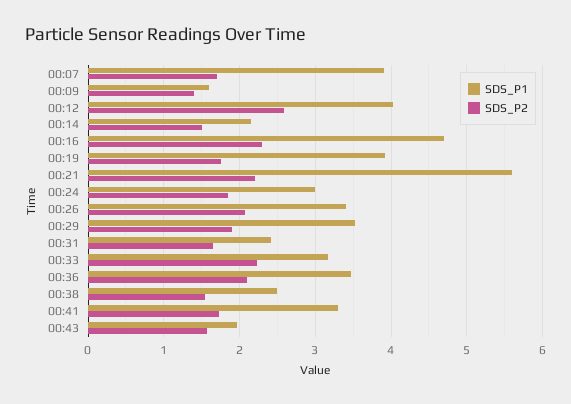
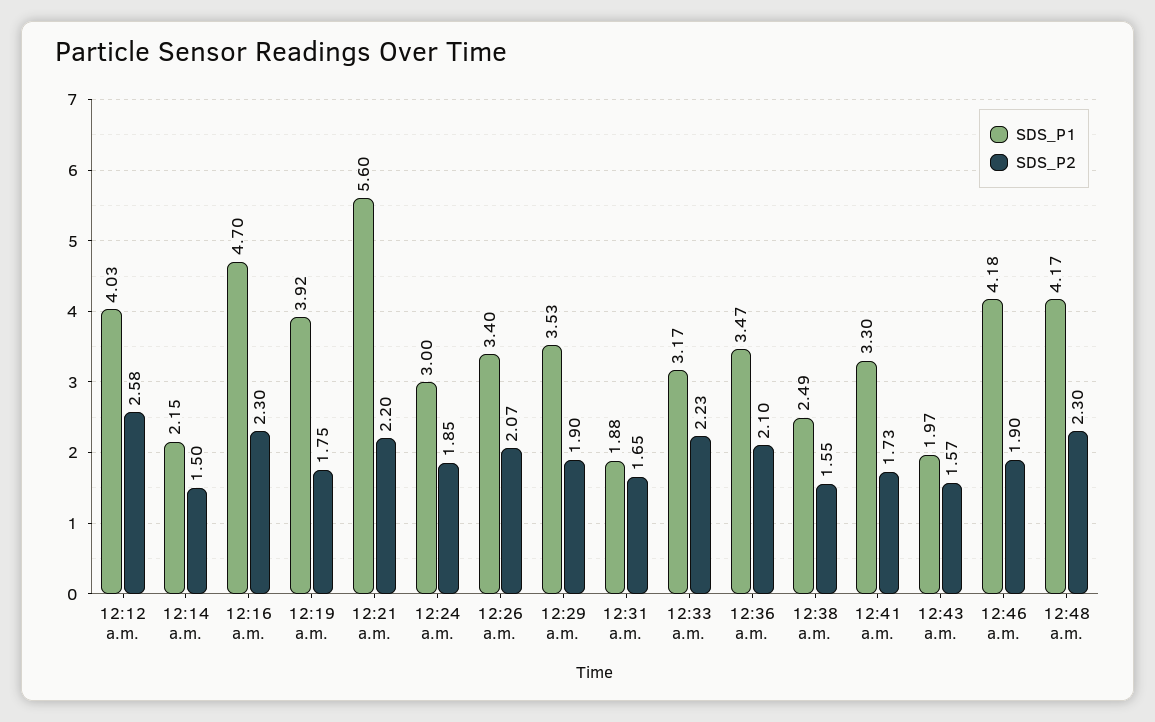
SDS_P1, 00:07: 3.9 -> none
SDS_P2, 00:07: 1.7 -> none
SDS_P1, 00:09: 1.6 -> none
SDS_P2, 00:09: 1.4 -> none
SDS_P1, 00:31: 2.4 -> 1.88
SDS_P1, 12:46 a.m.: none -> 4.18
SDS_P2, 12:46 a.m.: none -> 1.9
SDS_P1, 12:48 a.m.: none -> 4.17
SDS_P2, 12:48 a.m.: none -> 2.3

